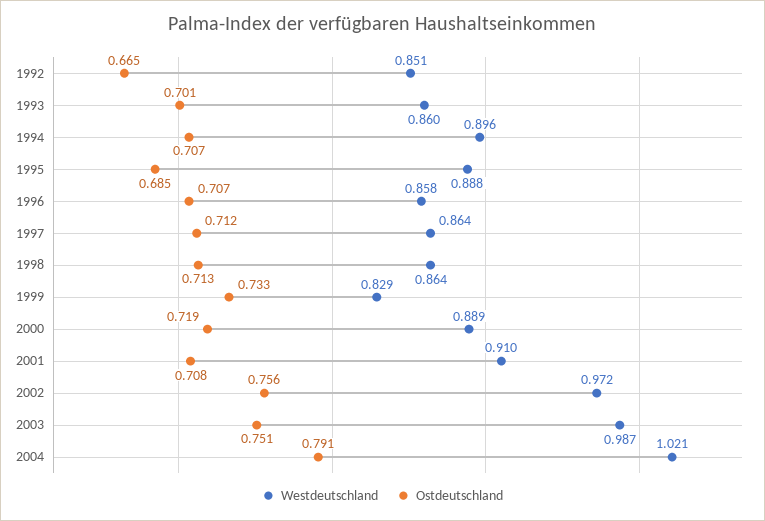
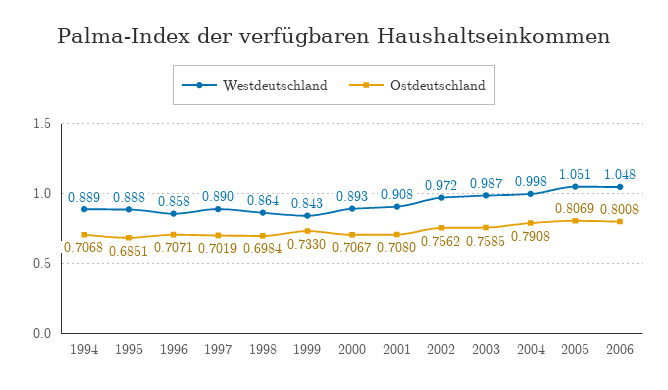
Westdeutschland, 1992: 0.851 -> none
Ostdeutschland, 1992: 0.665 -> none
Westdeutschland, 1993: 0.86 -> none
Ostdeutschland, 1993: 0.701 -> none
Westdeutschland, 1994: 0.896 -> 0.889
Westdeutschland, 1997: 0.864 -> 0.89
Ostdeutschland, 1997: 0.712 -> 0.7019
Ostdeutschland, 1998: 0.713 -> 0.6984
Westdeutschland, 1999: 0.829 -> 0.843
Westdeutschland, 2000: 0.889 -> 0.893
Ostdeutschland, 2000: 0.719 -> 0.7067
Westdeutschland, 2001: 0.91 -> 0.908
Ostdeutschland, 2003: 0.751 -> 0.7585
Westdeutschland, 2004: 1.021 -> 0.998
Westdeutschland, 2005: none -> 1.051
Ostdeutschland, 2005: none -> 0.8069
Westdeutschland, 2006: none -> 1.048
Ostdeutschland, 2006: none -> 0.8008

